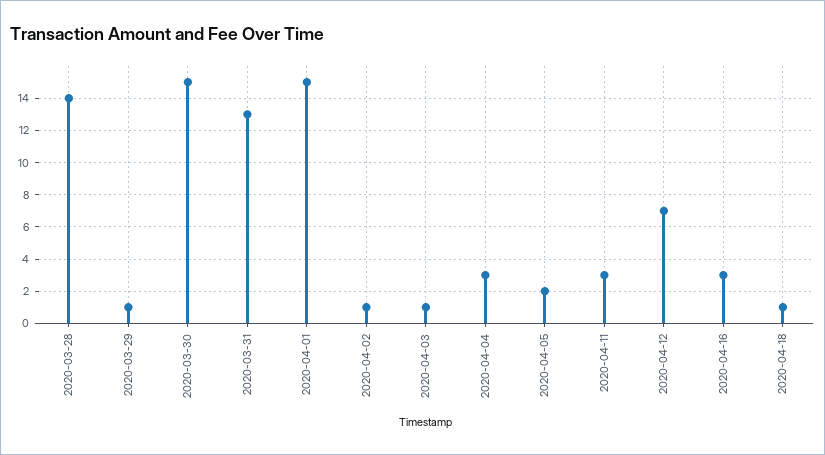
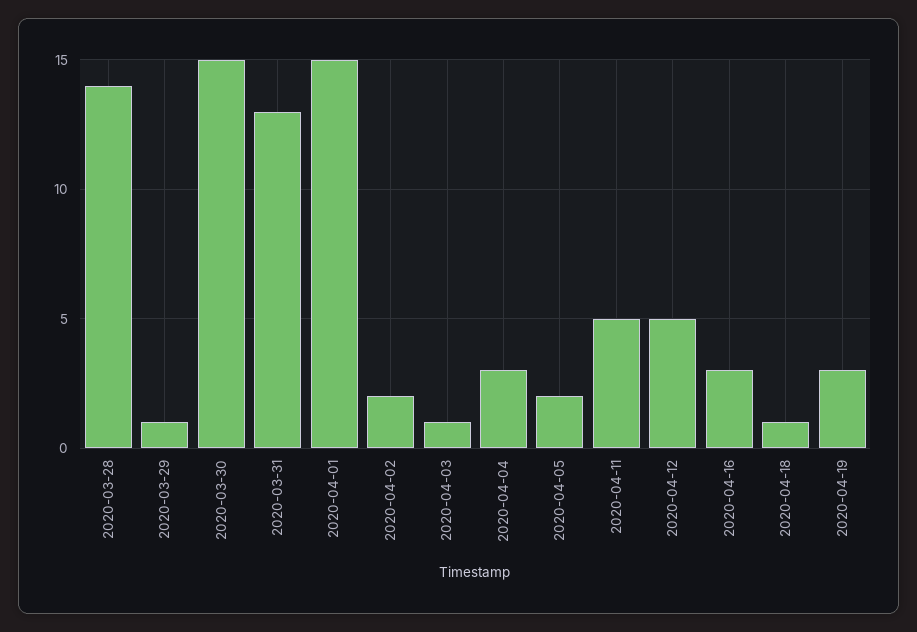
2020-04-02: 1 -> 2
2020-04-11: 3 -> 5
2020-04-12: 7 -> 5
2020-04-19: none -> 3

